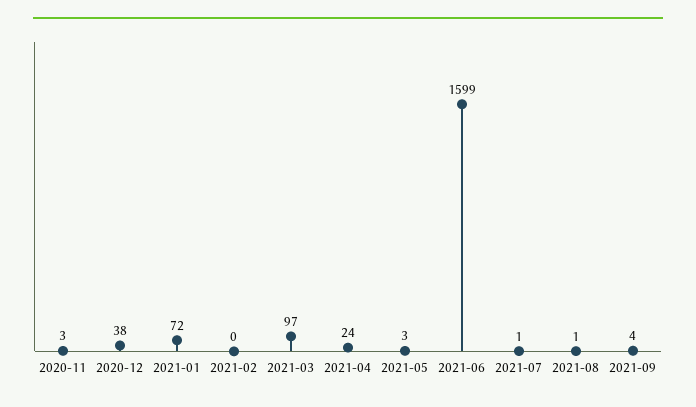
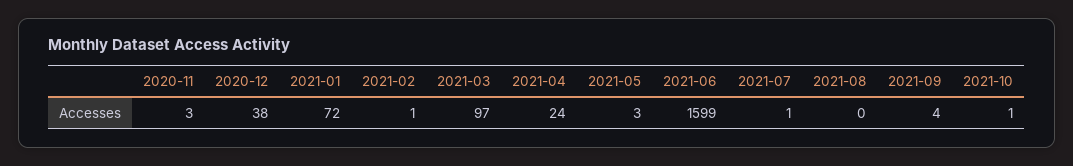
2021-02: 0 -> 1
2021-08: 1 -> 0
2021-10: none -> 1

